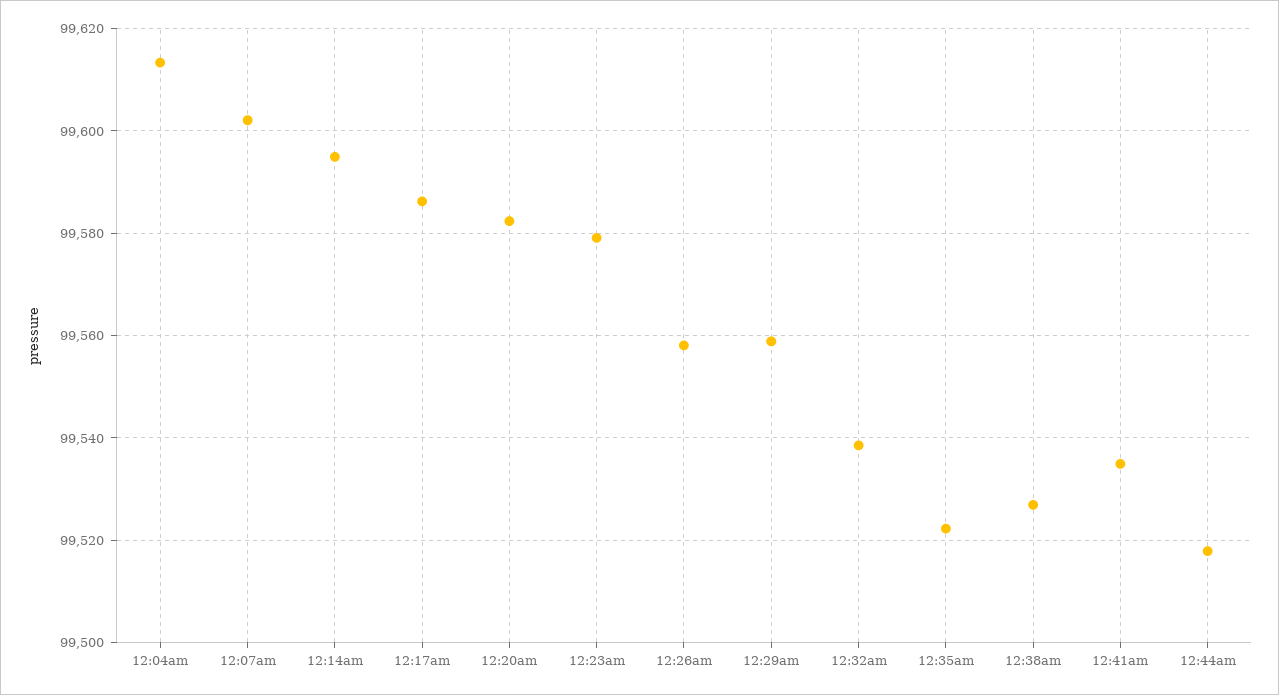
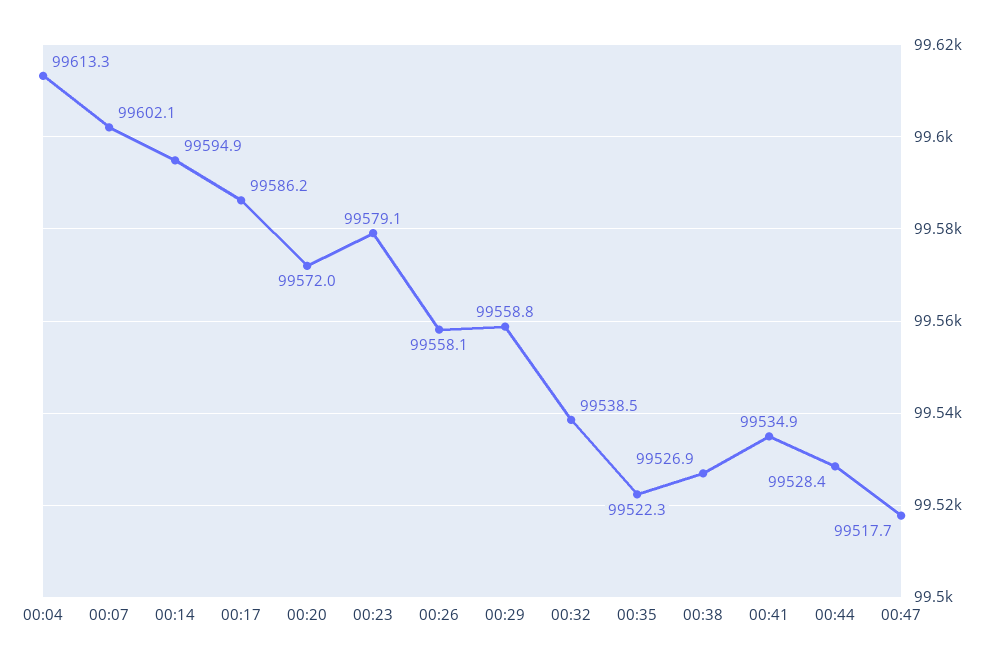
12:20am: 99582 -> 99572
12:44am: 99518 -> 99528.4
00:47: none -> 99517.7

